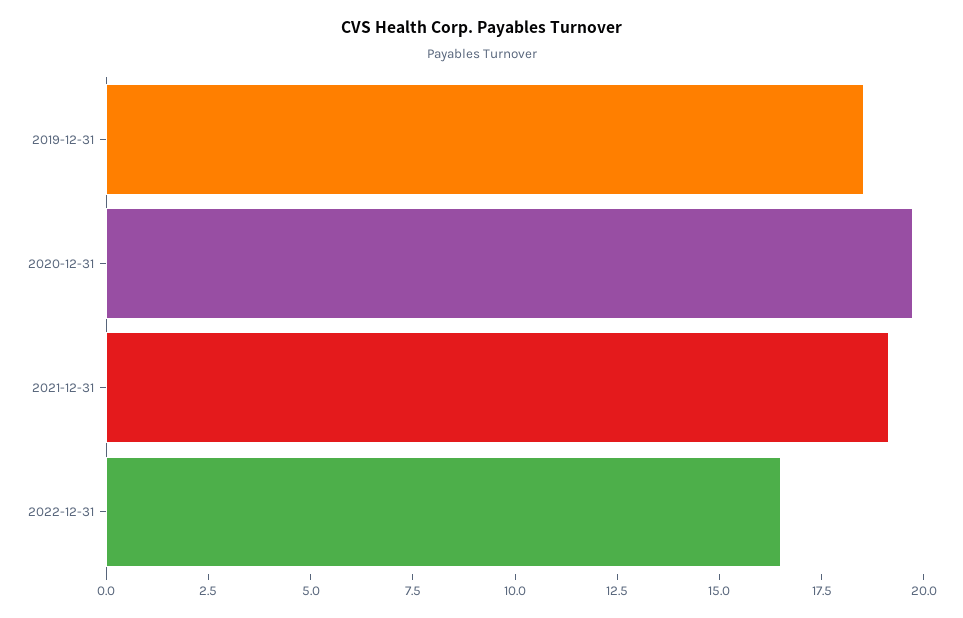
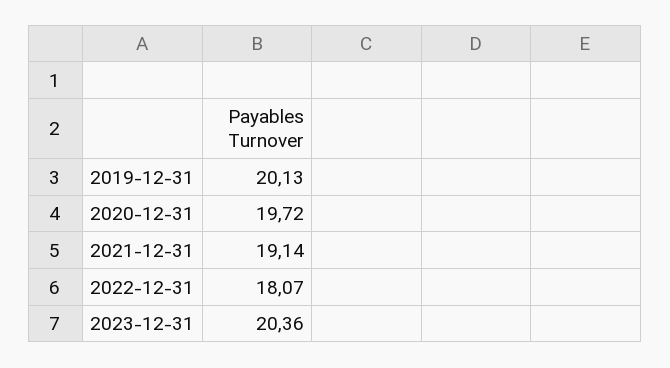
2019-12-31: 18.5 -> 20.13
2022-12-31: 16.5 -> 18.07
2023-12-31: none -> 20.36

